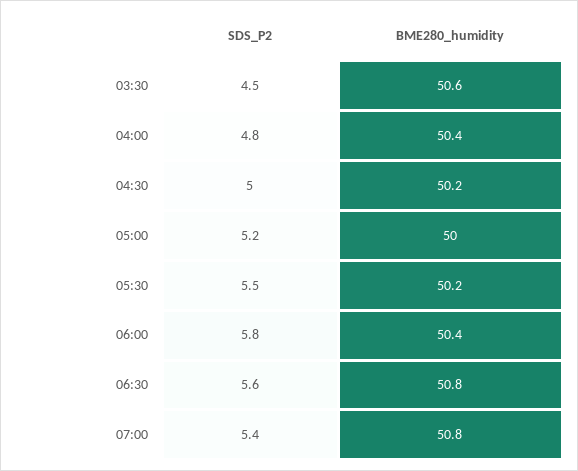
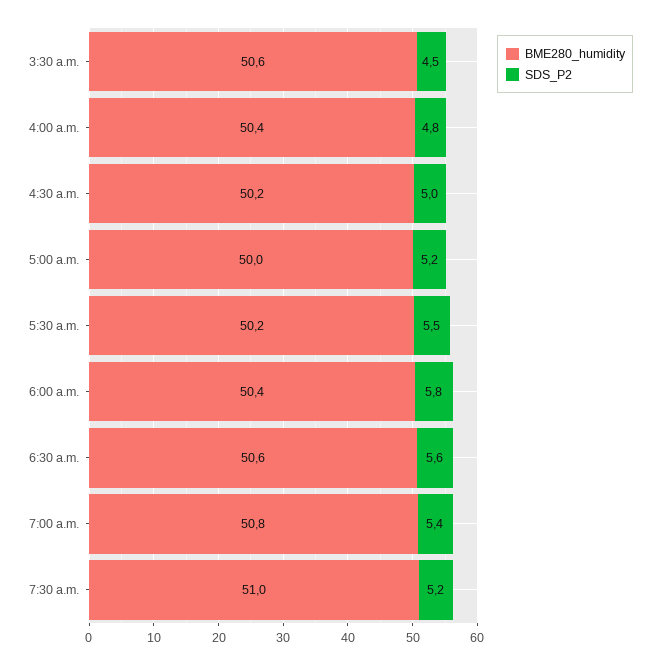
BME280_humidity, 06:30: 50.8 -> 50.6
BME280_humidity, 7:30 a.m.: none -> 51
SDS_P2, 7:30 a.m.: none -> 5.2

